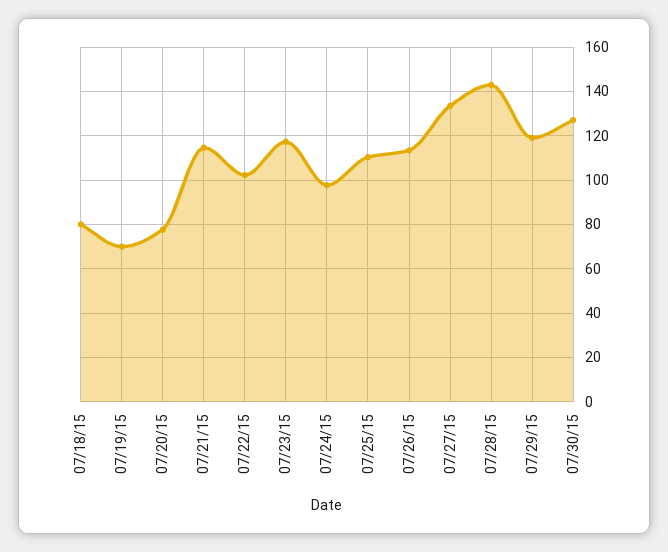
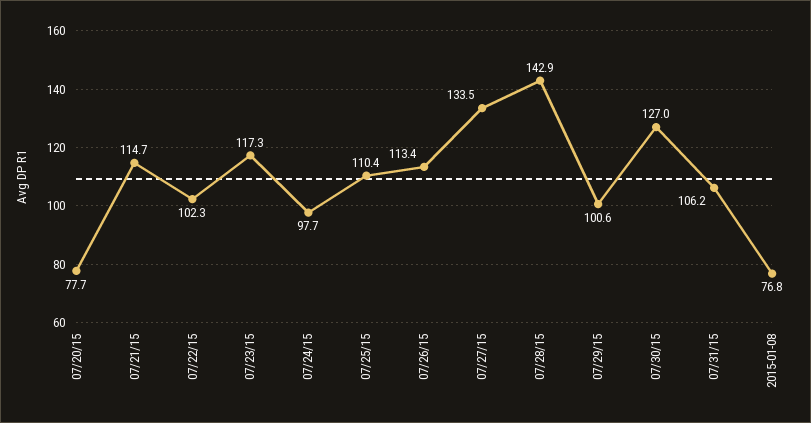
07/18/15: 80 -> none
07/19/15: 70 -> none
07/29/15: 120 -> 100.6
07/31/15: none -> 106.2
2015-01-08: none -> 76.8

